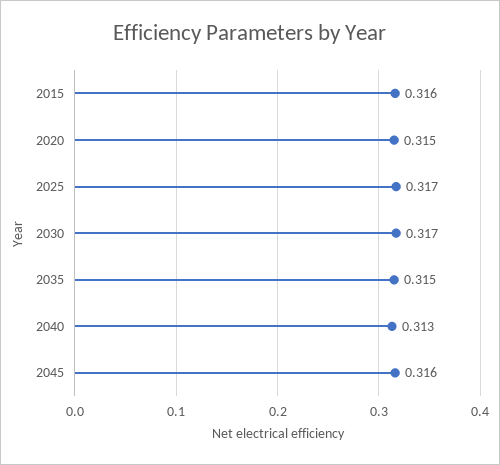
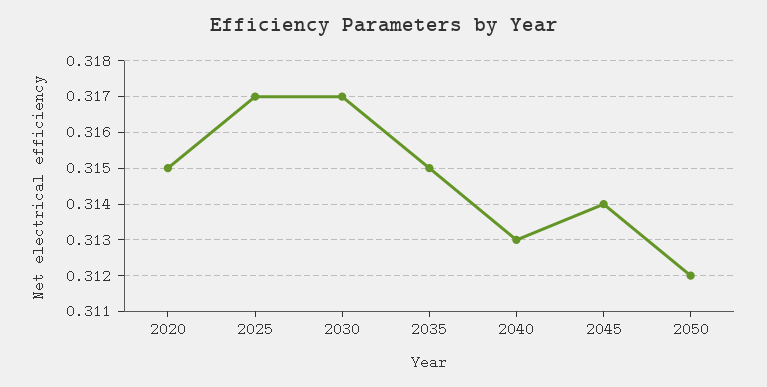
2015: 0.316 -> none
2045: 0.316 -> 0.314
2050: none -> 0.312

